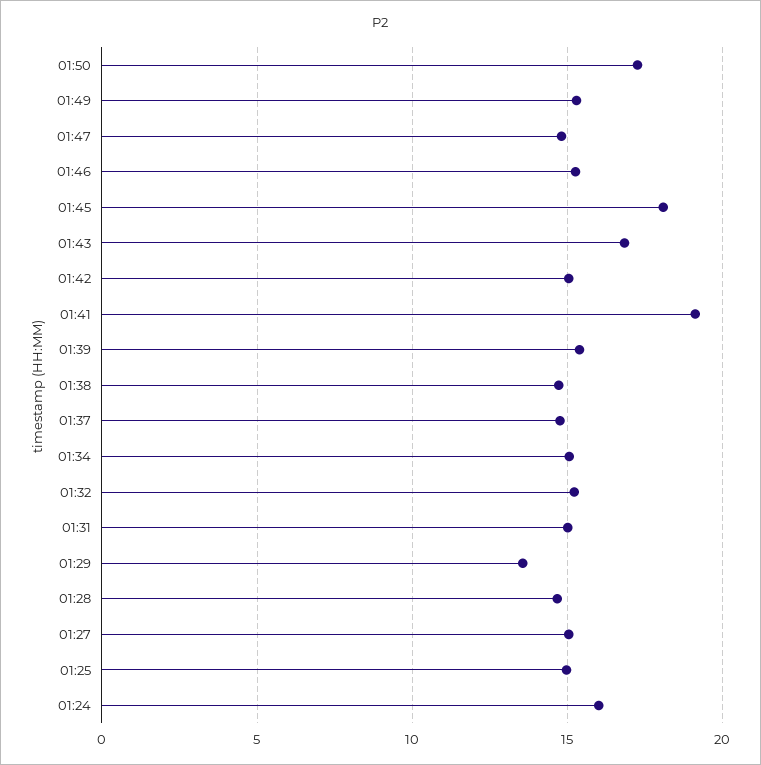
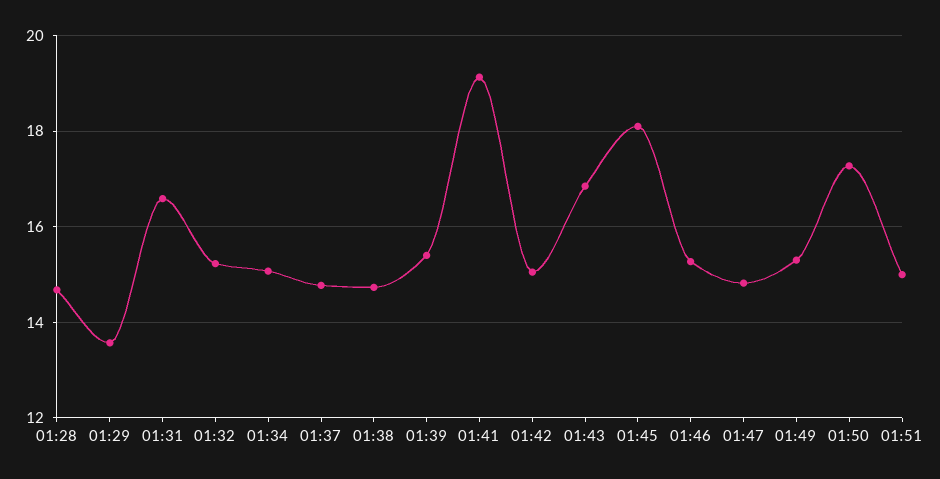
01:31: 15 -> 16.6
01:27: 15 -> none
01:25: 15 -> none
01:24: 16 -> none
01:51: none -> 15

